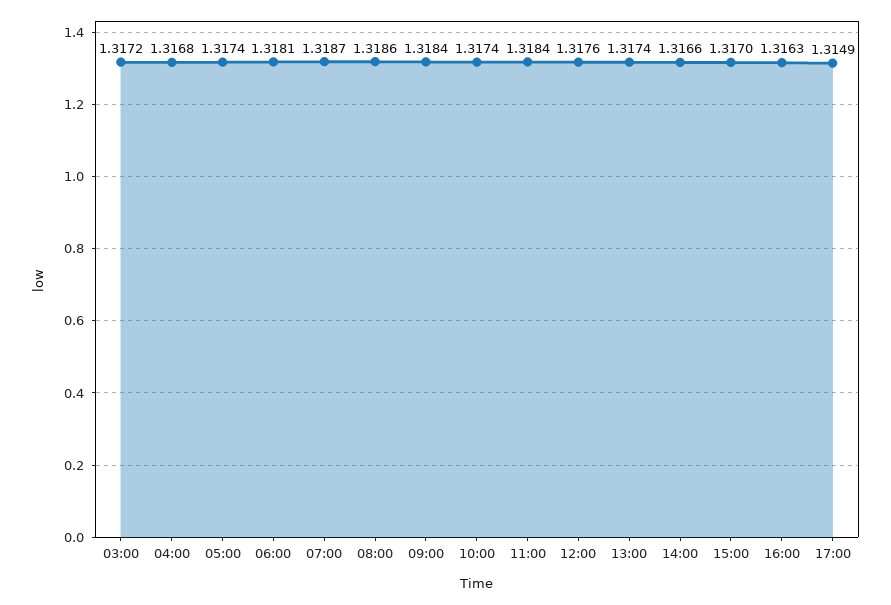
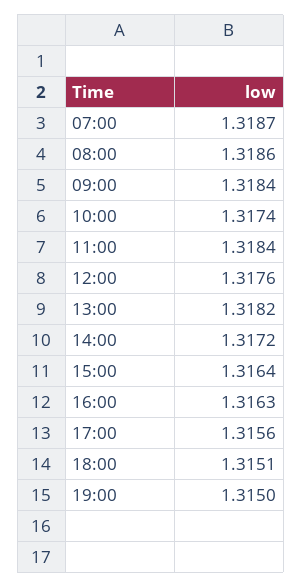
03:00: 1.3172 -> none
04:00: 1.3168 -> none
05:00: 1.3174 -> none
06:00: 1.3181 -> none
13:00: 1.3174 -> 1.3182
14:00: 1.3166 -> 1.3172
15:00: 1.317 -> 1.3164
17:00: 1.3149 -> 1.3156
18:00: none -> 1.3151
19:00: none -> 1.315

